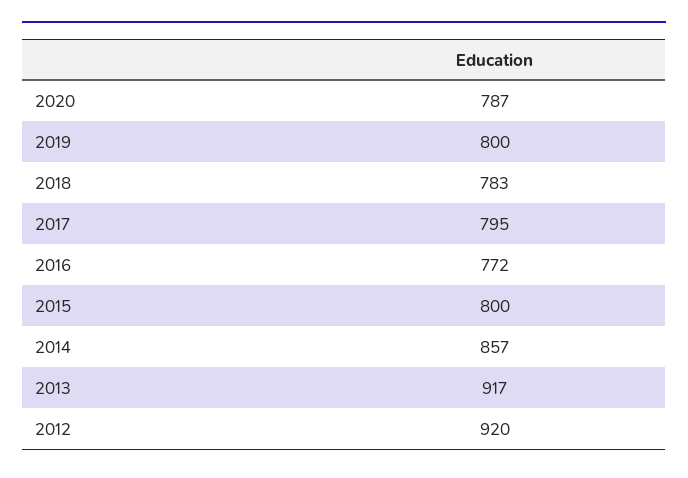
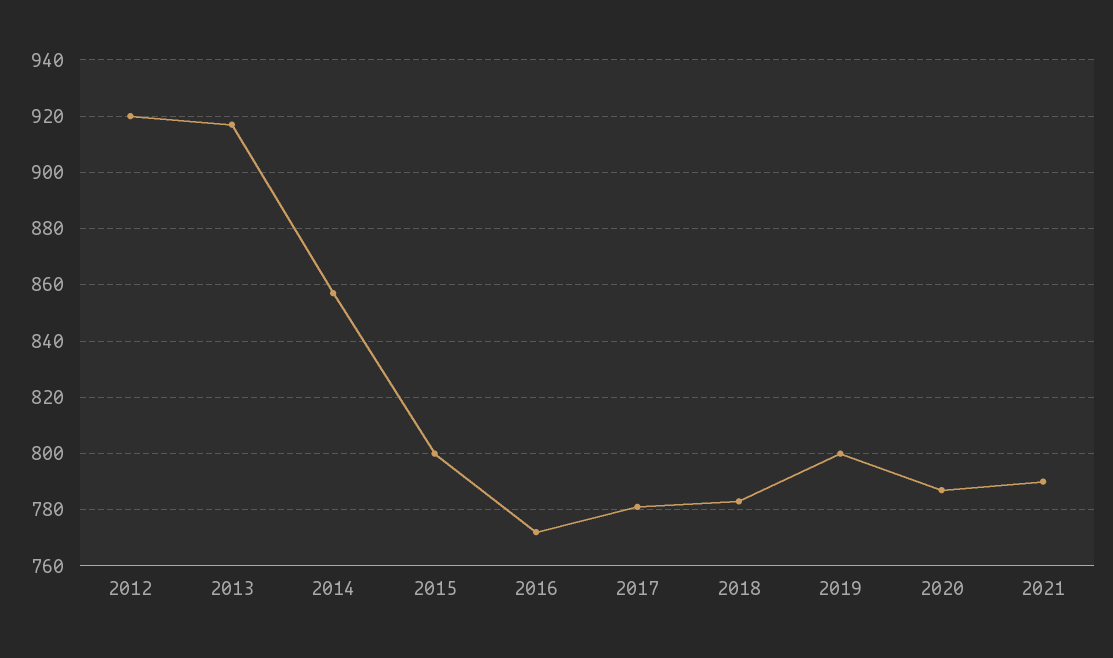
2017: 795 -> 780
2021: none -> 790

